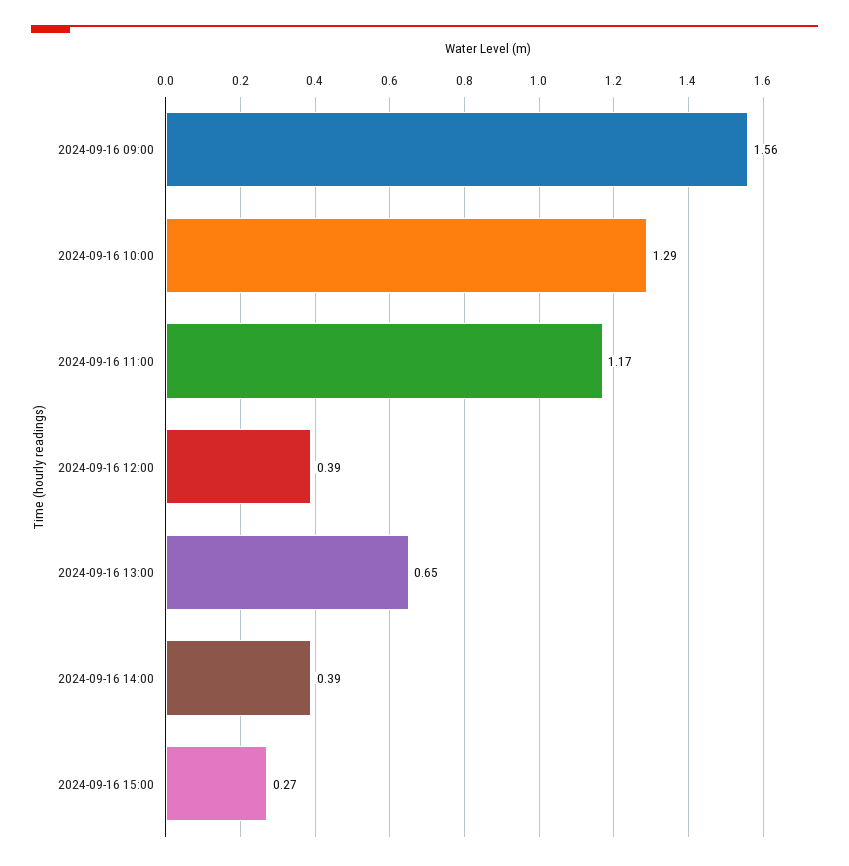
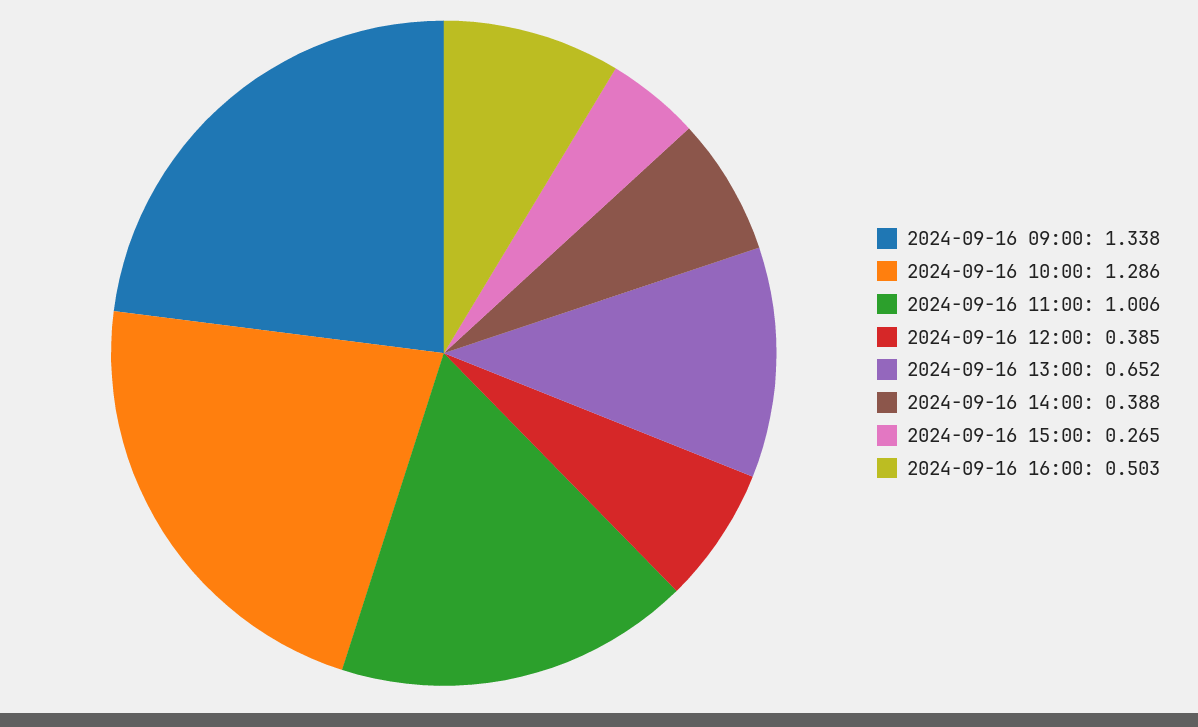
2024-09-16 09:00: 1.56 -> 1.338
2024-09-16 11:00: 1.17 -> 1.006
2024-09-16 16:00: none -> 0.503

